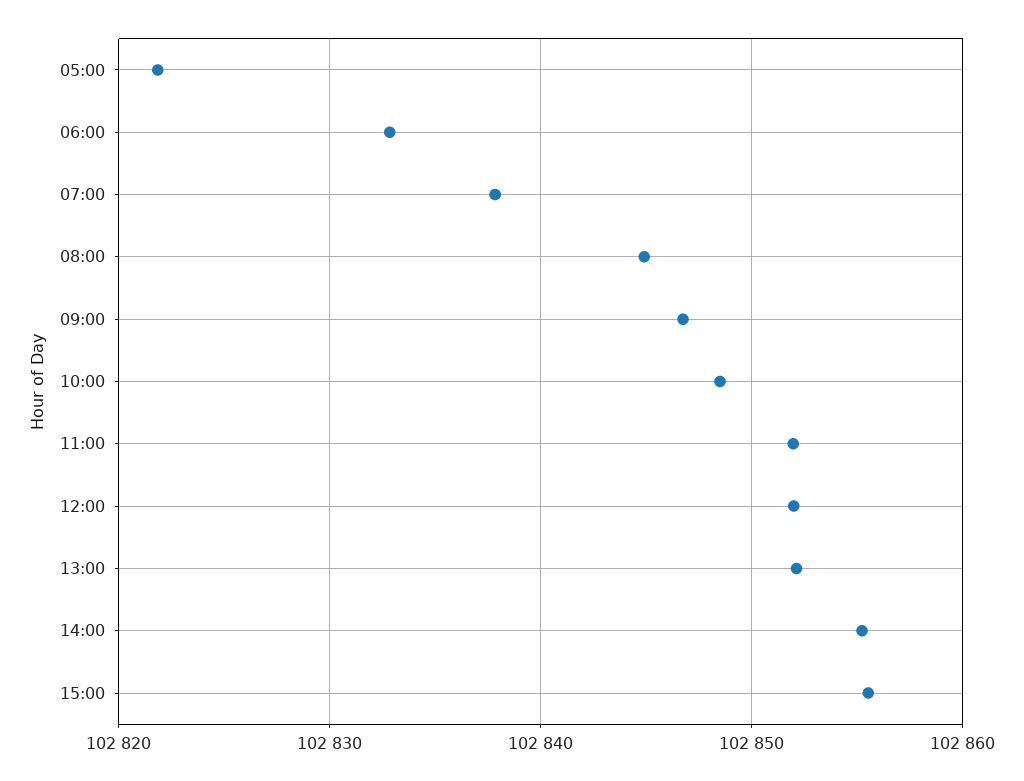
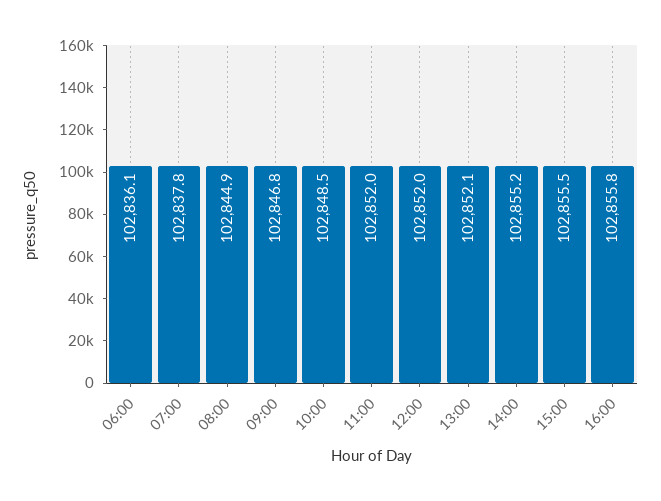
05:00: 102822 -> none
06:00: 102833 -> 102836.1
16:00: none -> 102855.8

